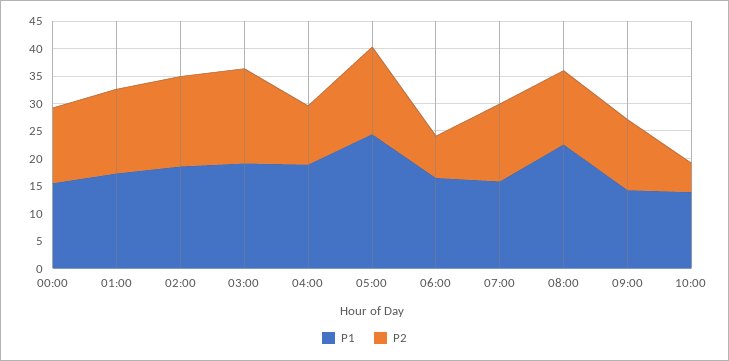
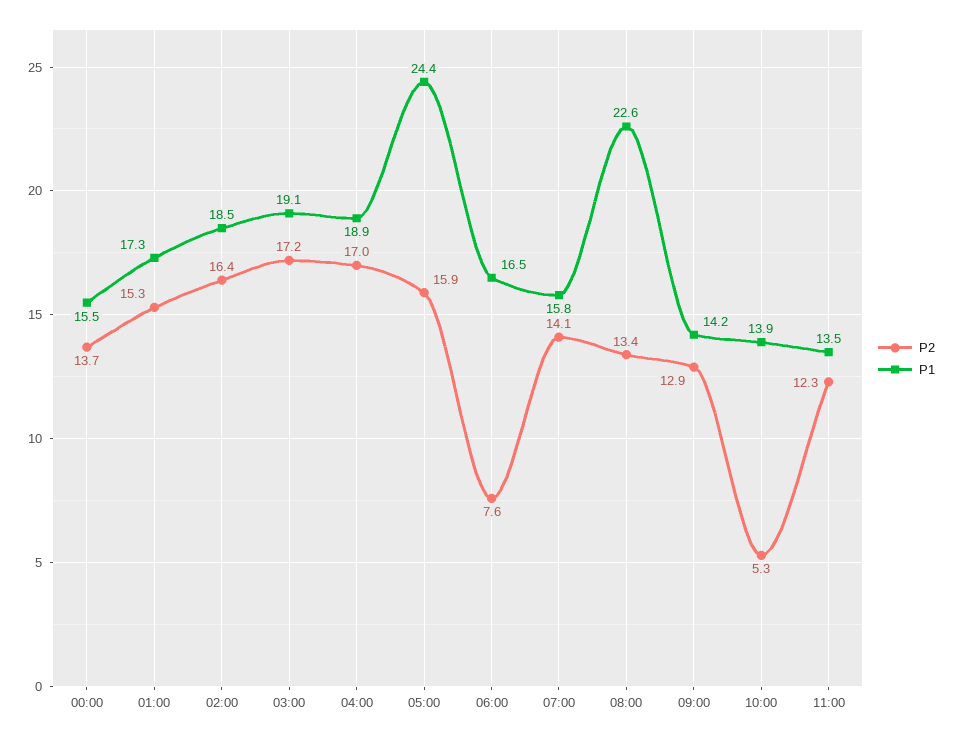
P2, 04:00: 10 -> 17
P2, 11:00: none -> 12.3
P1, 11:00: none -> 13.5

